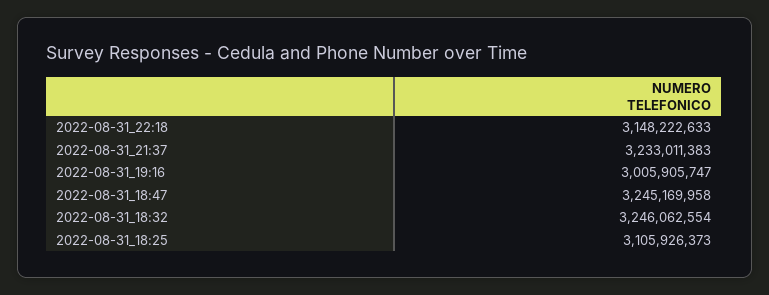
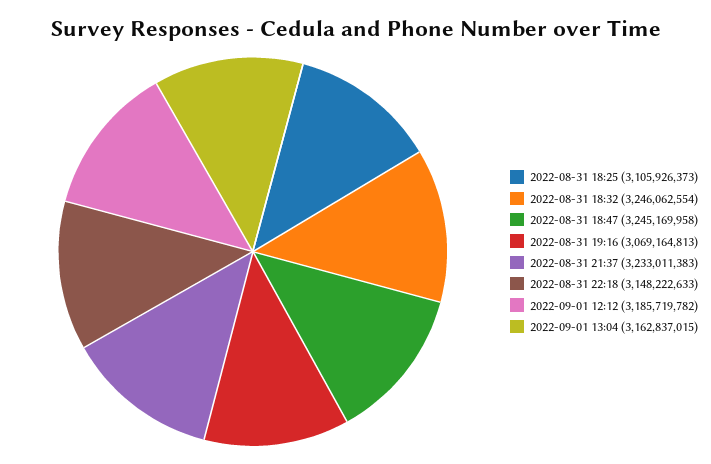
2022-08-31_19:16: 3005905747 -> 3069164813
2022-09-01 12:12: none -> 3185719782
2022-09-01 13:04: none -> 3162837015

